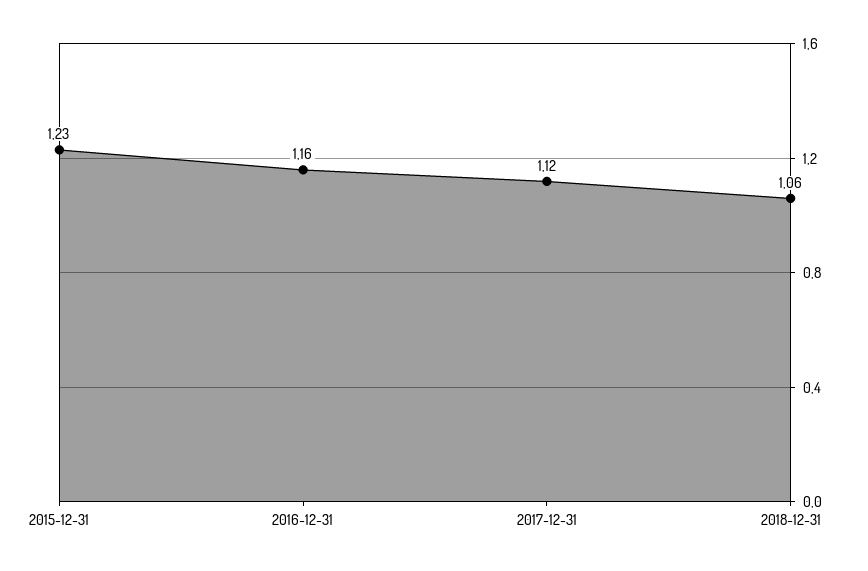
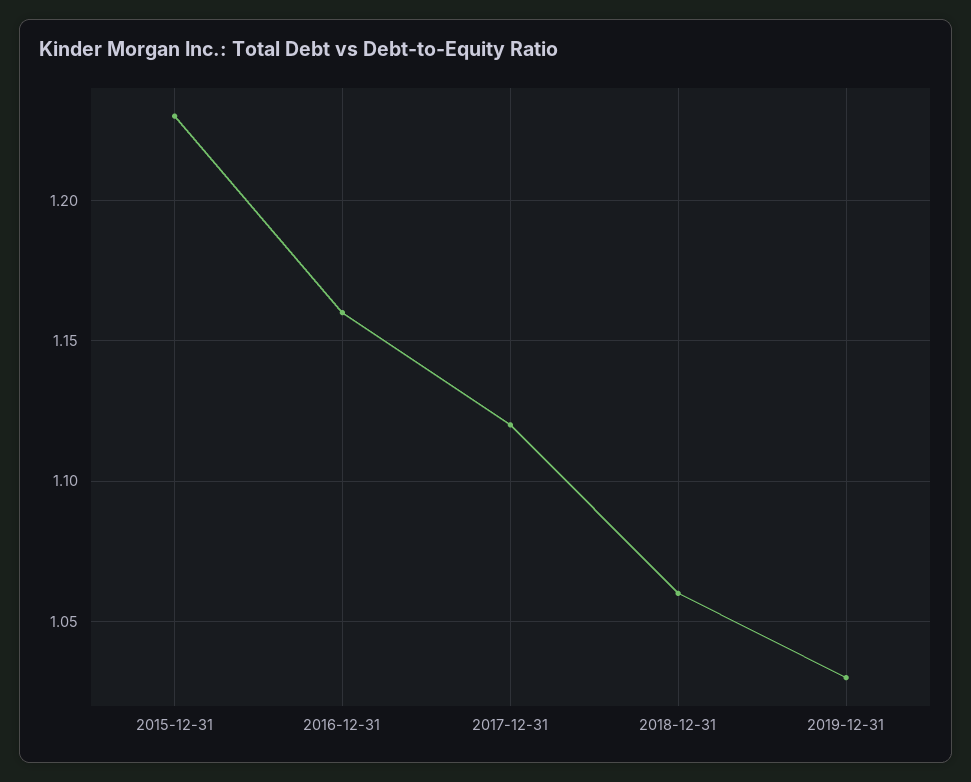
2019-12-31: none -> 1.03

